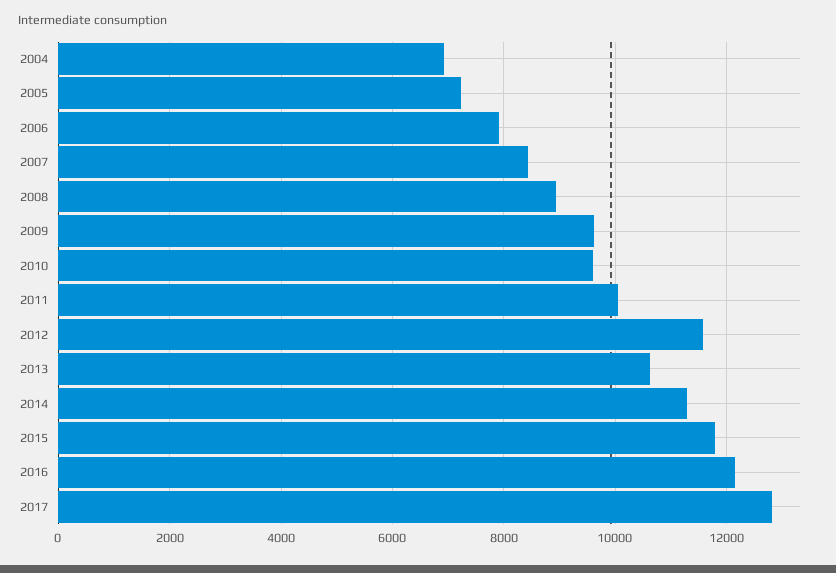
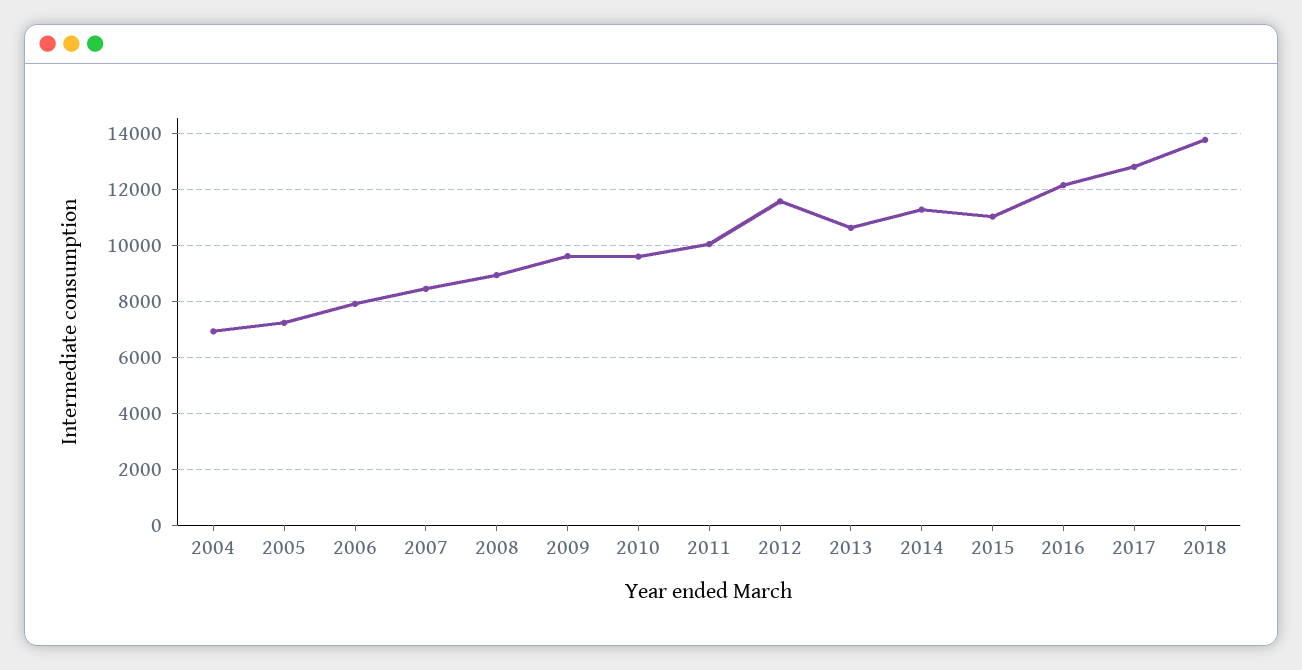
2015: 11800 -> 11000
2018: none -> 13750

